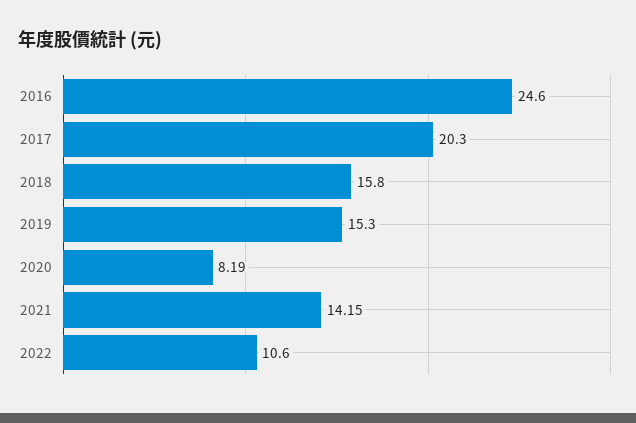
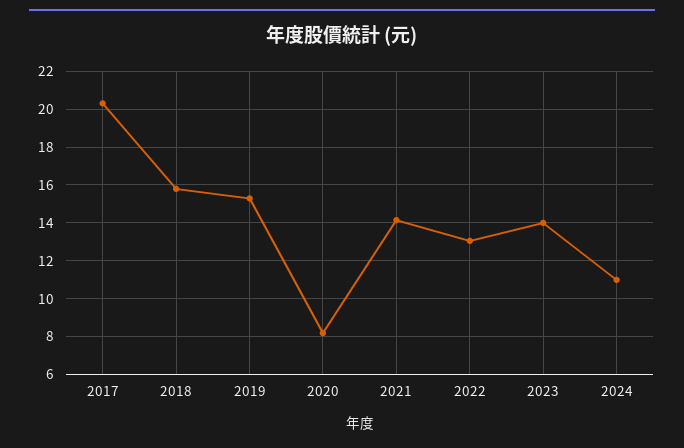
2016: 24.6 -> none
2022: 10.6 -> 13
2023: none -> 14
2024: none -> 11

